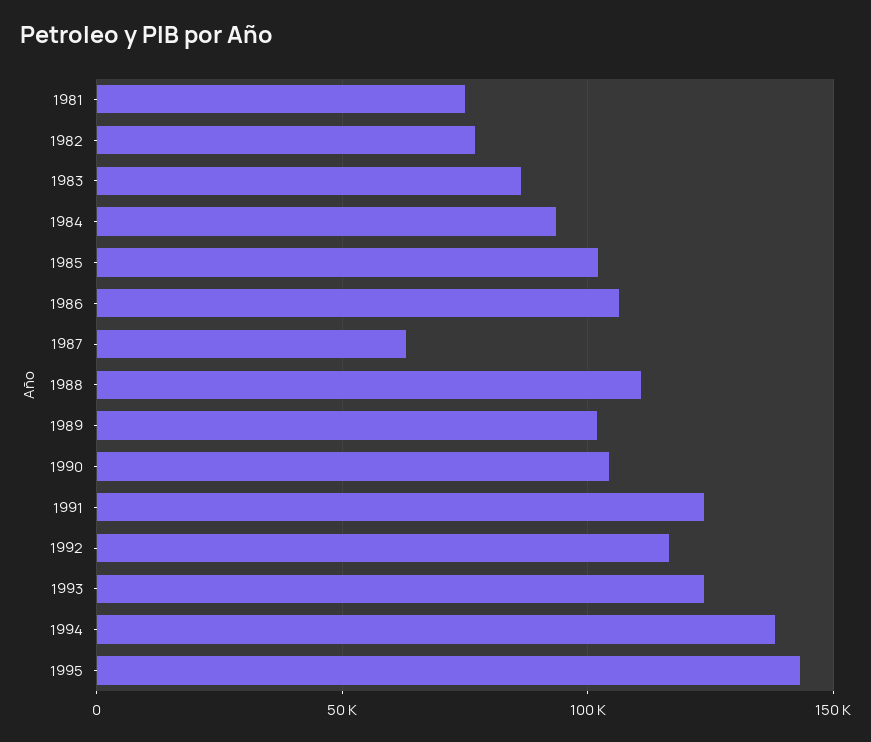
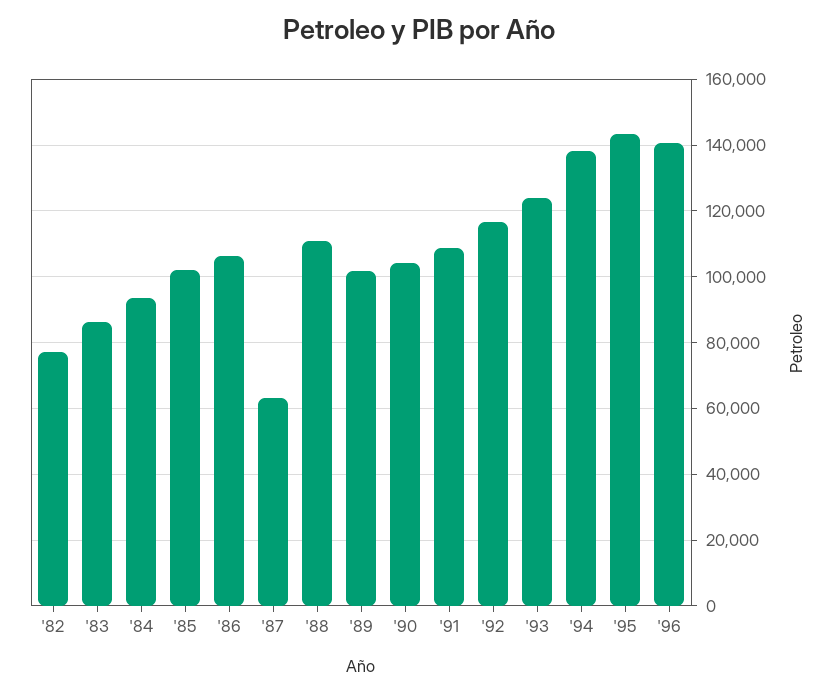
1981: 75000 -> none
1991: 125000 -> 108000
'96: none -> 140000

